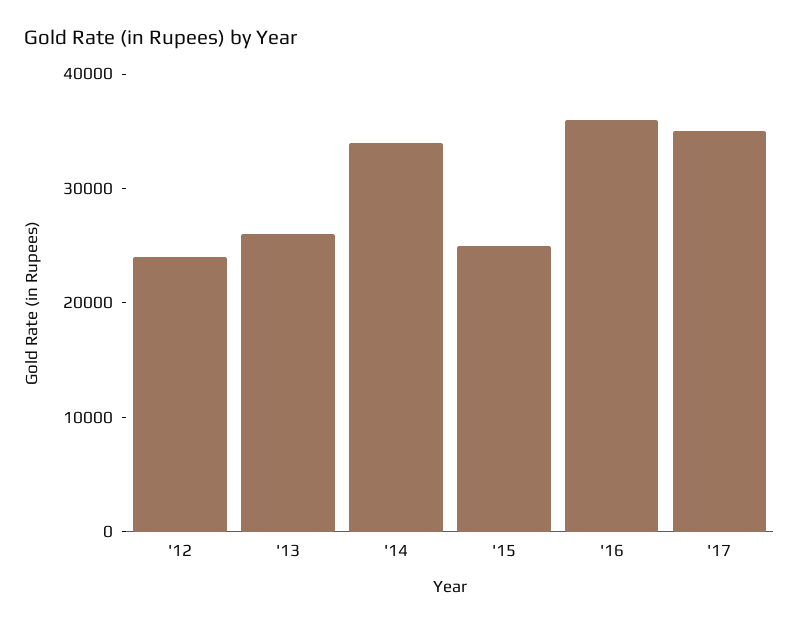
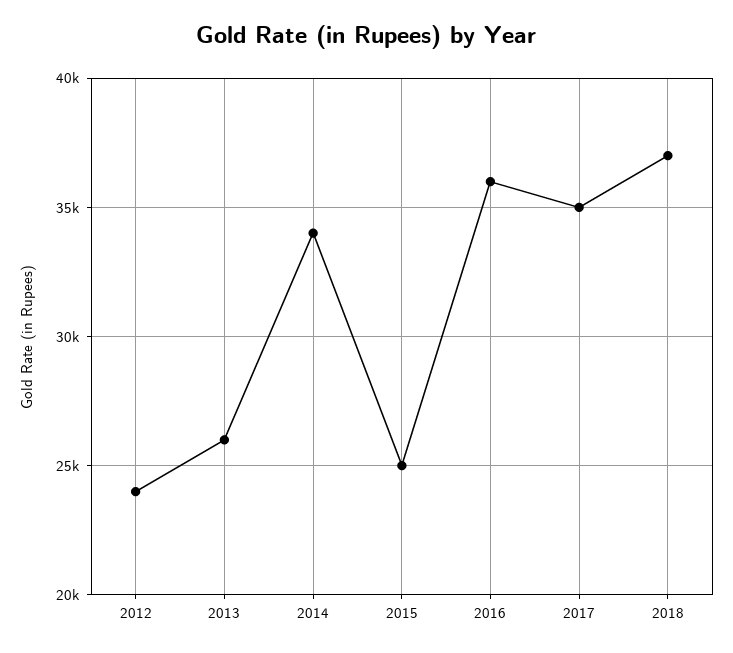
2018: none -> 37000

